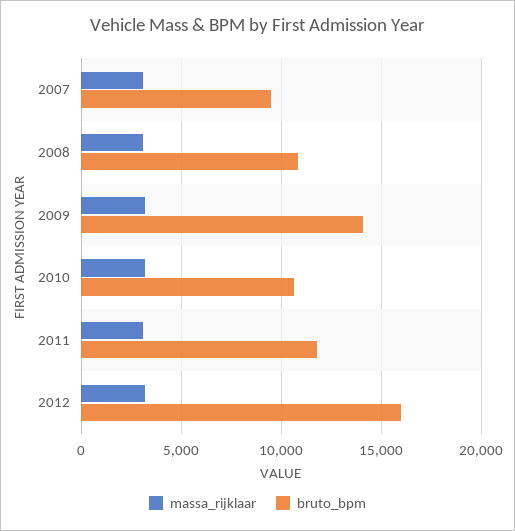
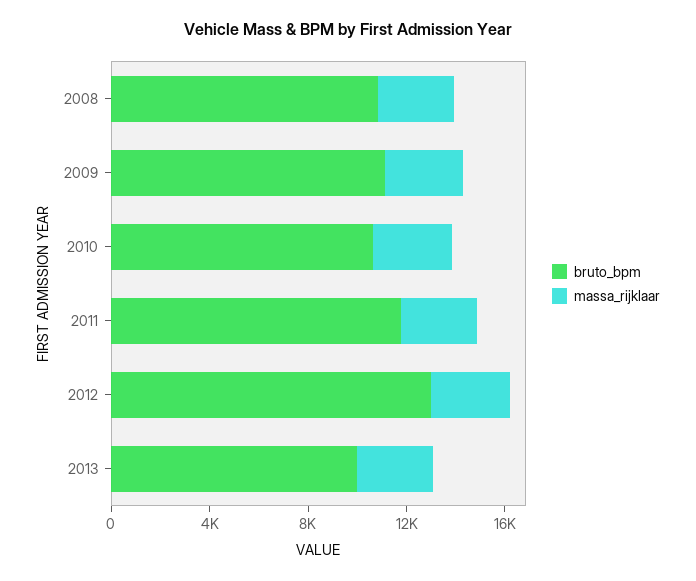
massa_rijklaar, 2007: 3000 -> none
bruto_bpm, 2007: 9500 -> none
bruto_bpm, 2009: 14000 -> 11000
bruto_bpm, 2012: 16000 -> 13000
bruto_bpm, 2013: none -> 10000
massa_rijklaar, 2013: none -> 3000

